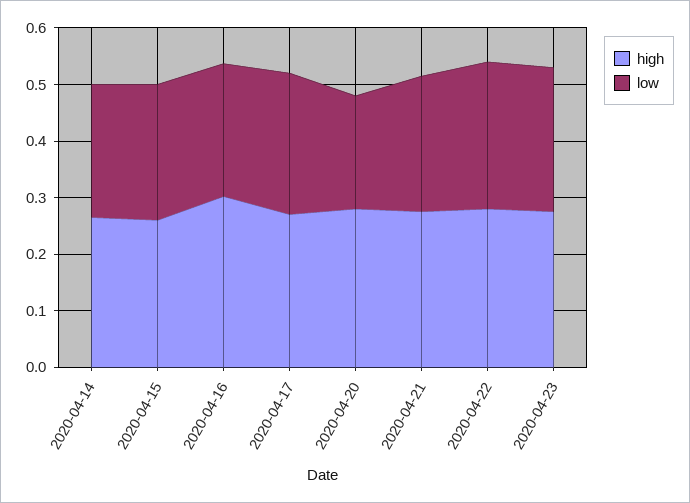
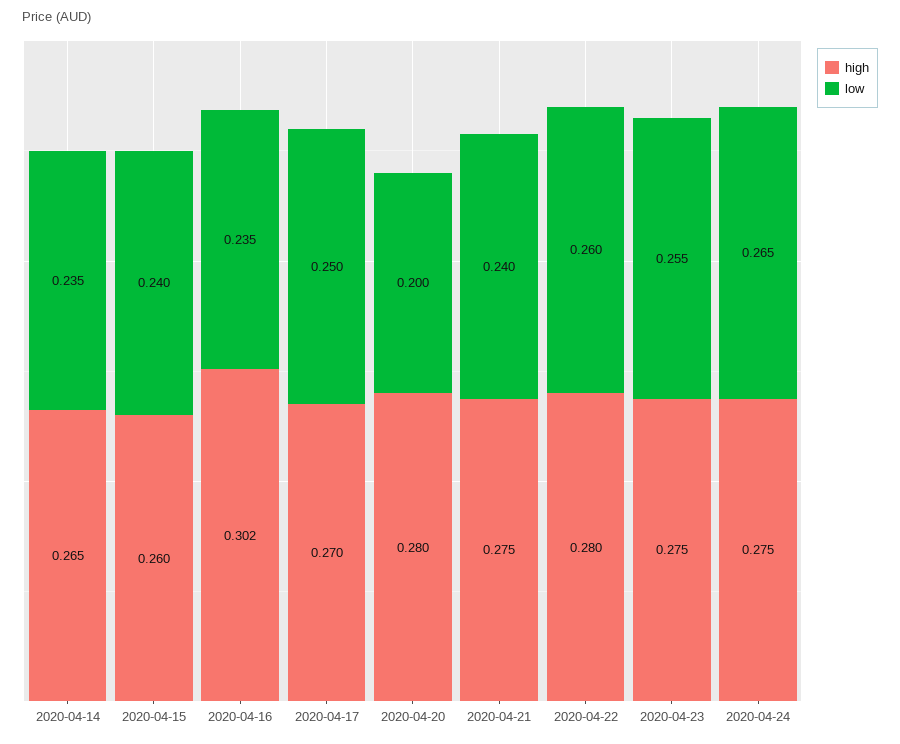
high, 2020-04-24: none -> 0.275
low, 2020-04-24: none -> 0.265

